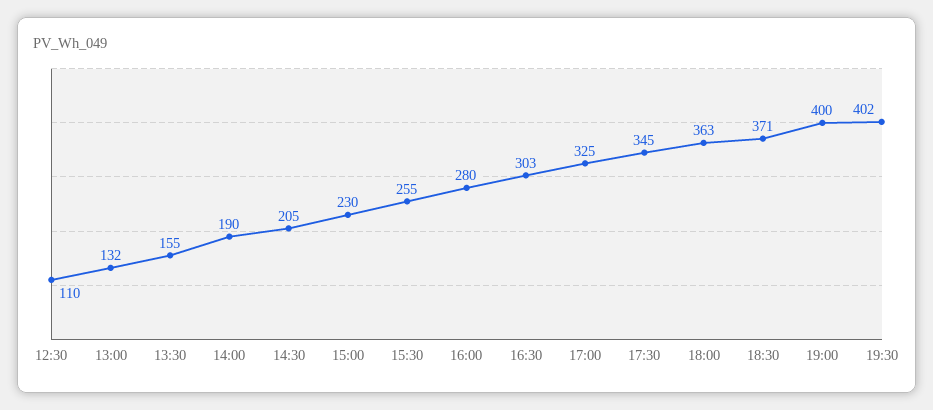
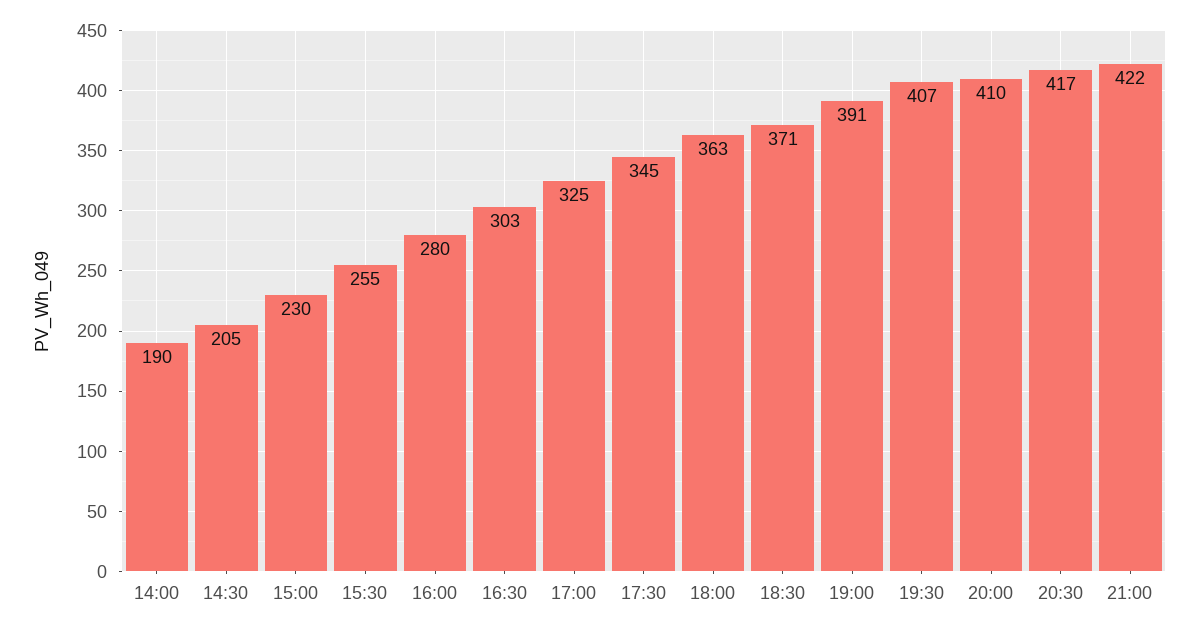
12:30: 110 -> none
13:00: 132 -> none
13:30: 155 -> none
19:00: 400 -> 391
19:30: 402 -> 407
20:00: none -> 410
20:30: none -> 417
21:00: none -> 422

